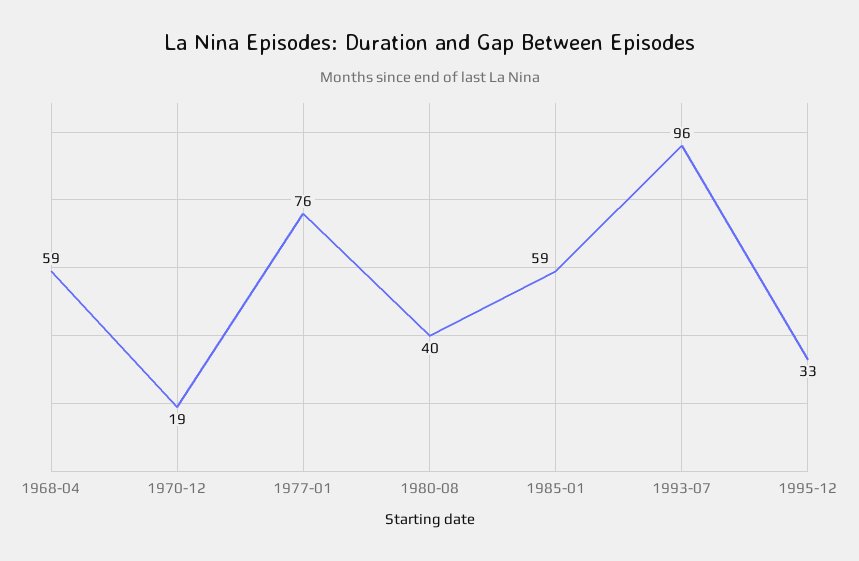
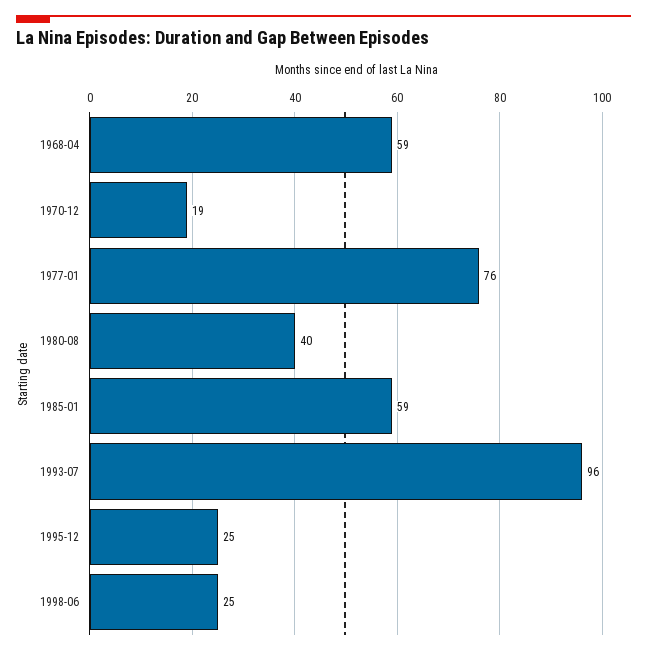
1995-12: 33 -> 25
1998-06: none -> 25

